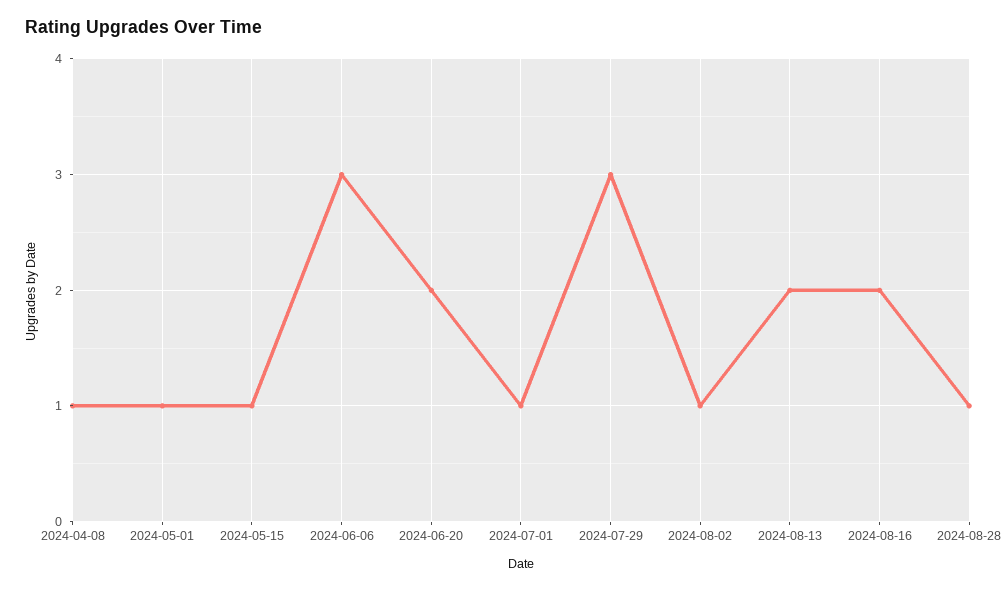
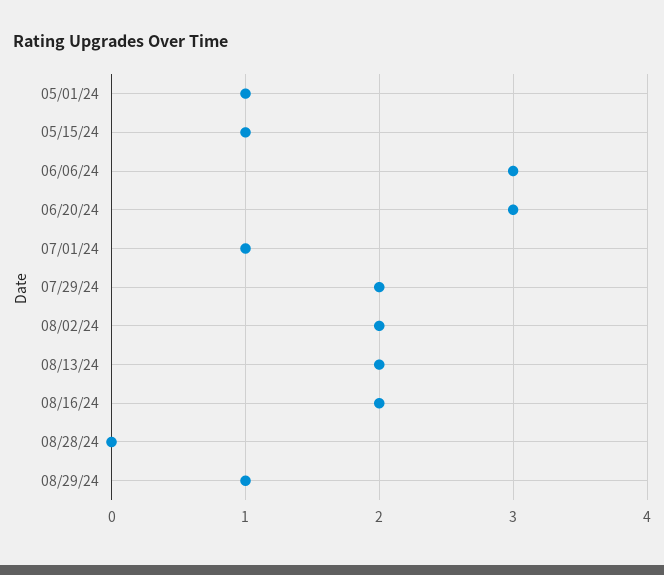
2024-04-08: 1 -> none
2024-06-20: 2 -> 3
2024-07-29: 3 -> 2
2024-08-02: 1 -> 2
2024-08-28: 1 -> 0
08/29/24: none -> 1

